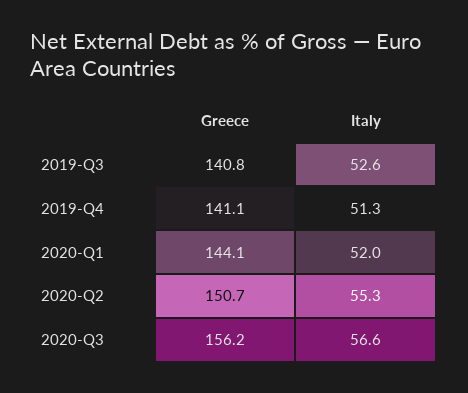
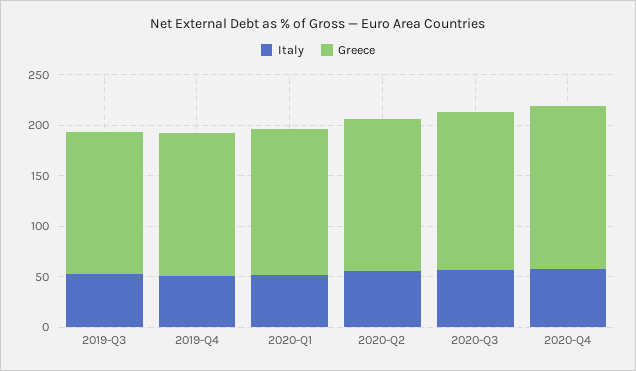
Italy, 2020-Q4: none -> 60
Greece, 2020-Q4: none -> 160

